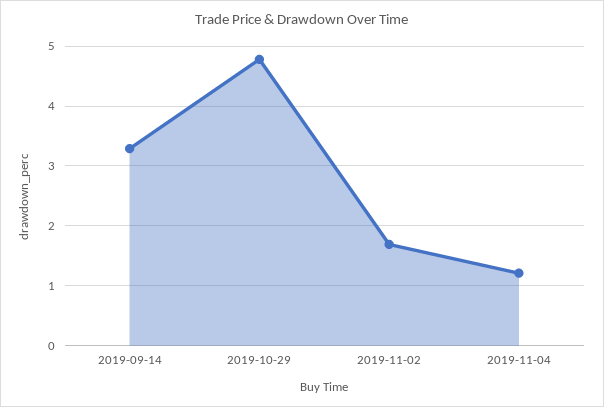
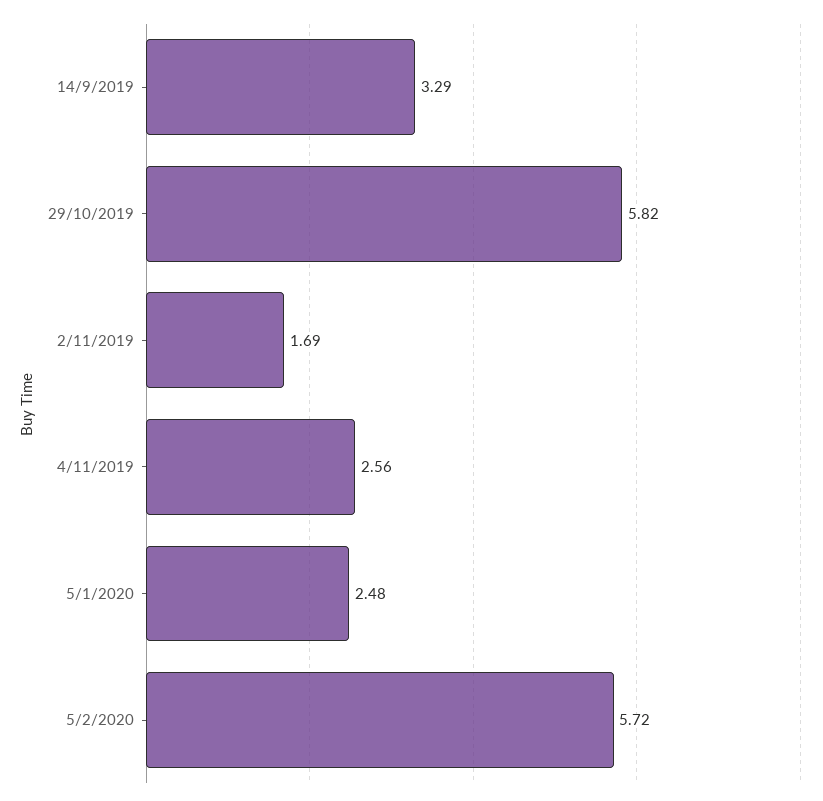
2019-10-29: 4.8 -> 5.82
2019-11-04: 1.2 -> 2.56
5/1/2020: none -> 2.48
5/2/2020: none -> 5.72

